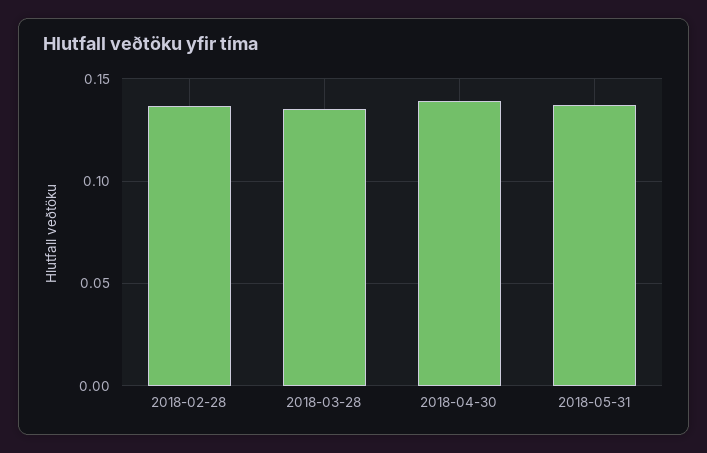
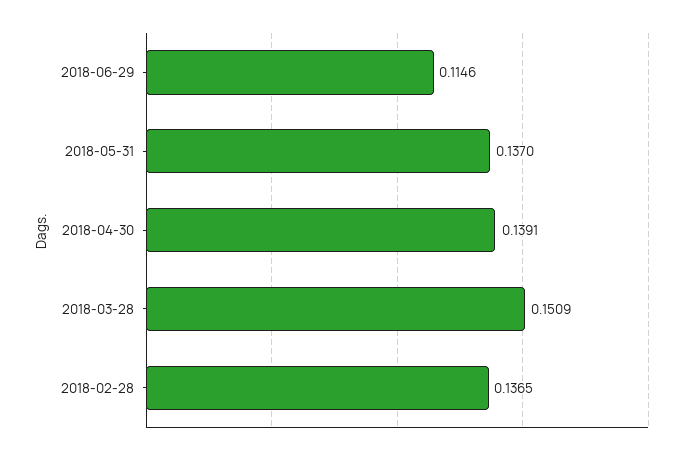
2018-03-28: 0.135 -> 0.1509
2018-06-29: none -> 0.1146

